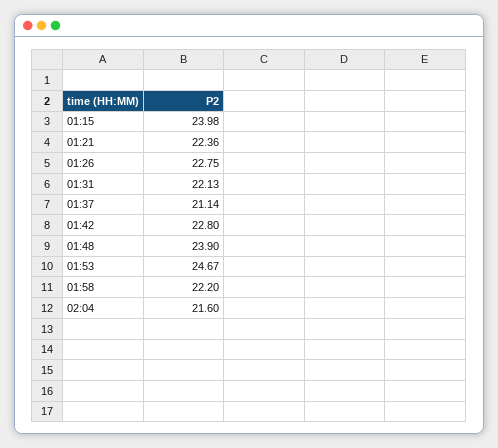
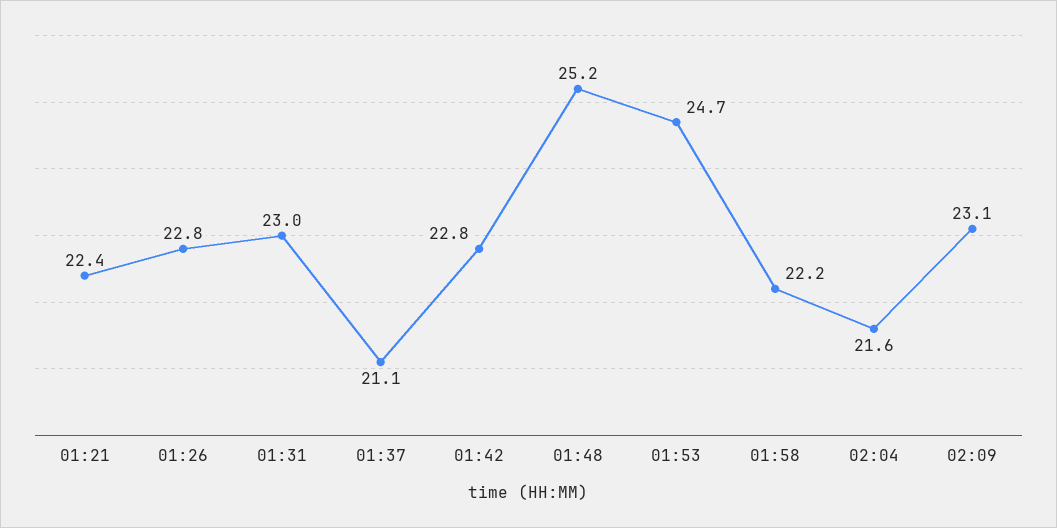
01:15: 23.98 -> none
01:31: 22.13 -> 23
01:48: 23.9 -> 25.2
02:09: none -> 23.1

